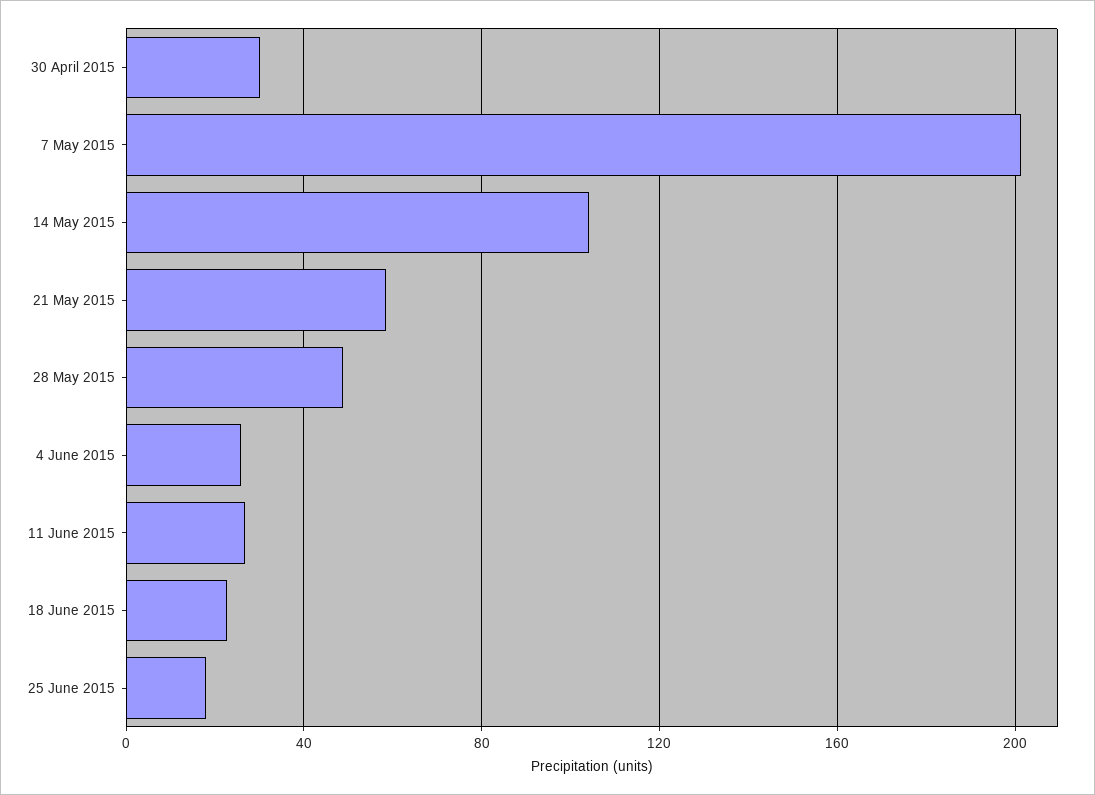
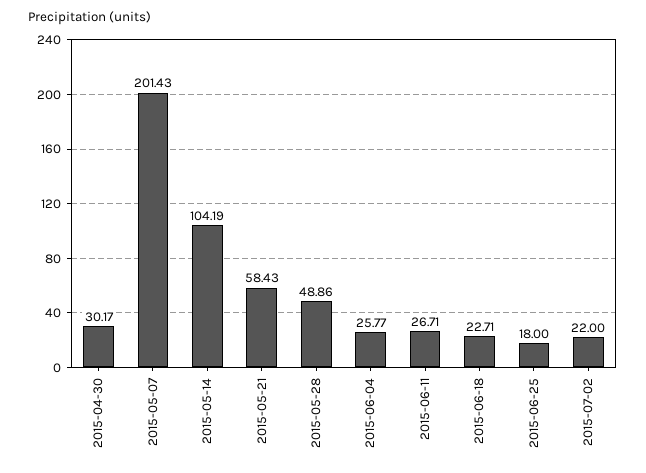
2015-07-02: none -> 22

